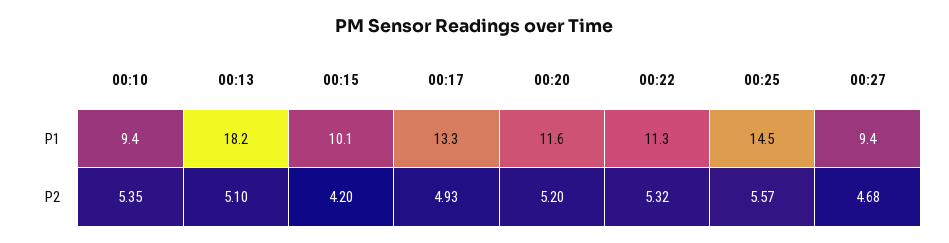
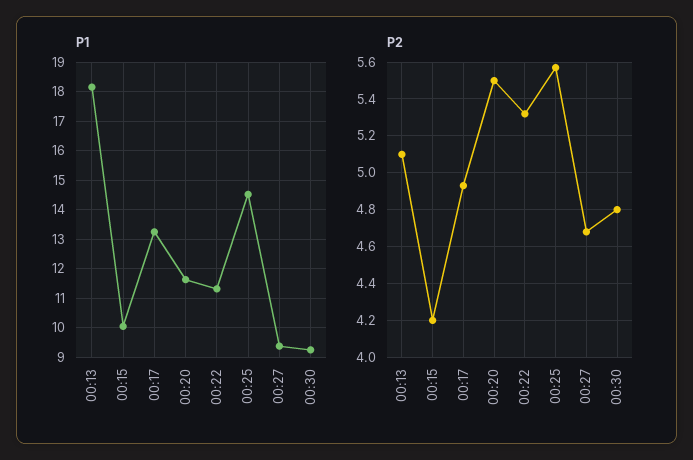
P1, 00:10: 9.4 -> none
P2, 00:10: 5.35 -> none
P2, 00:20: 5.2 -> 5.5
P1, 00:30: none -> 9.25
P2, 00:30: none -> 4.8

